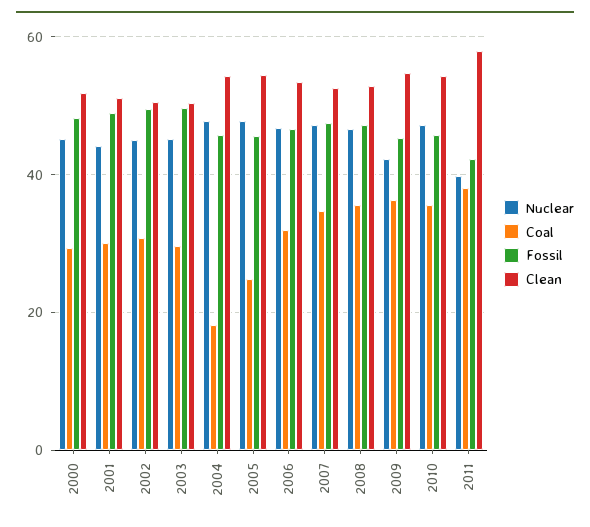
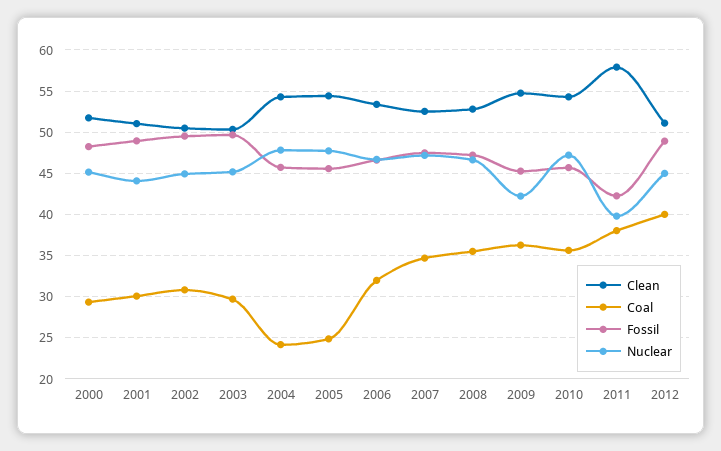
Coal, 2004: 18 -> 24
Clean, 2012: none -> 51
Coal, 2012: none -> 40
Fossil, 2012: none -> 49
Nuclear, 2012: none -> 45

